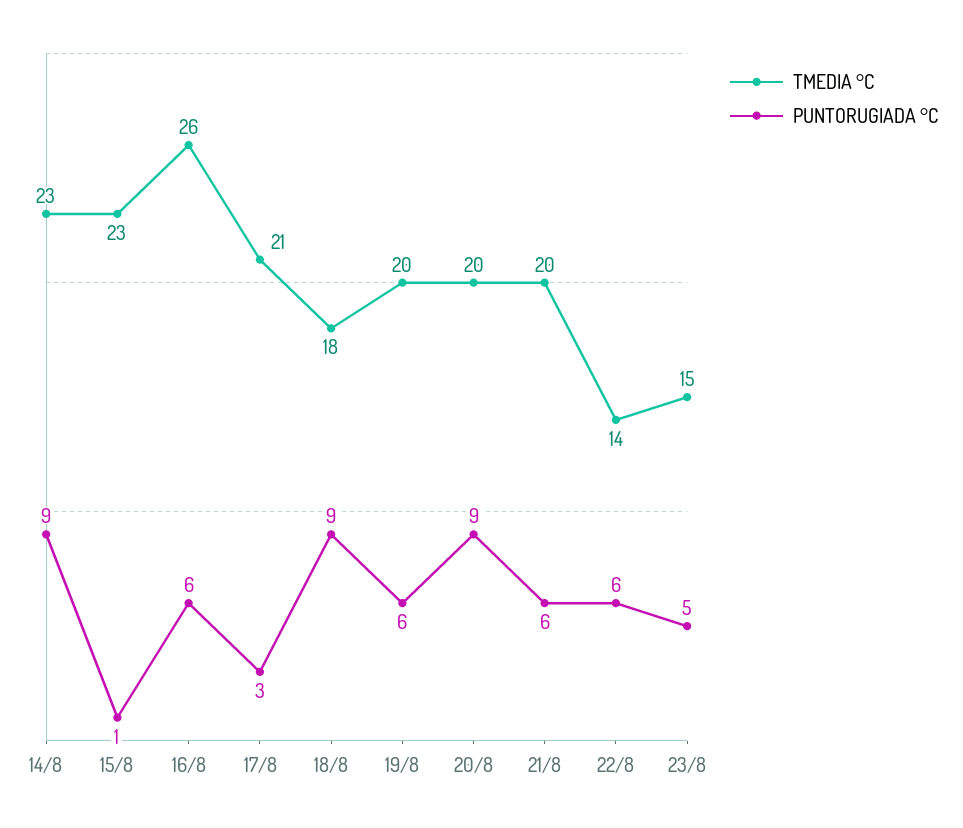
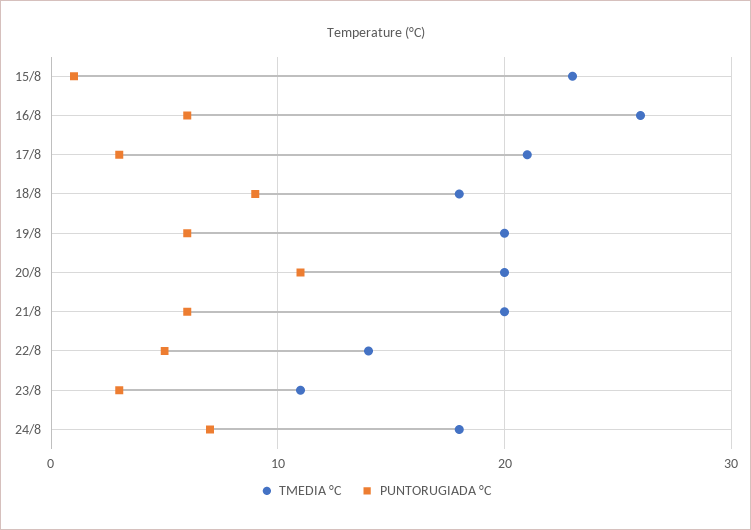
TMEDIA °C, 14/8: 23 -> none
PUNTORUGIADA °C, 14/8: 9 -> none
PUNTORUGIADA °C, 20/8: 9 -> 11
PUNTORUGIADA °C, 22/8: 6 -> 5
TMEDIA °C, 23/8: 15 -> 11
PUNTORUGIADA °C, 23/8: 5 -> 3
TMEDIA °C, 24/8: none -> 18
PUNTORUGIADA °C, 24/8: none -> 7

